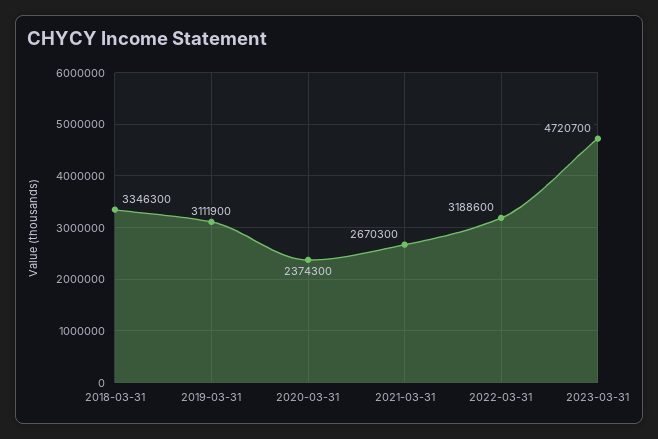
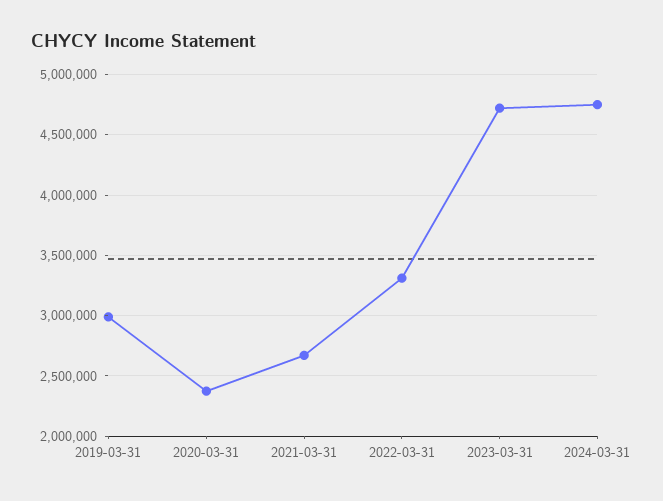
2018-03-31: 3346300 -> none
2019-03-31: 3111900 -> 3000000
2022-03-31: 3188600 -> 3300000
2024-03-31: none -> 4750000

